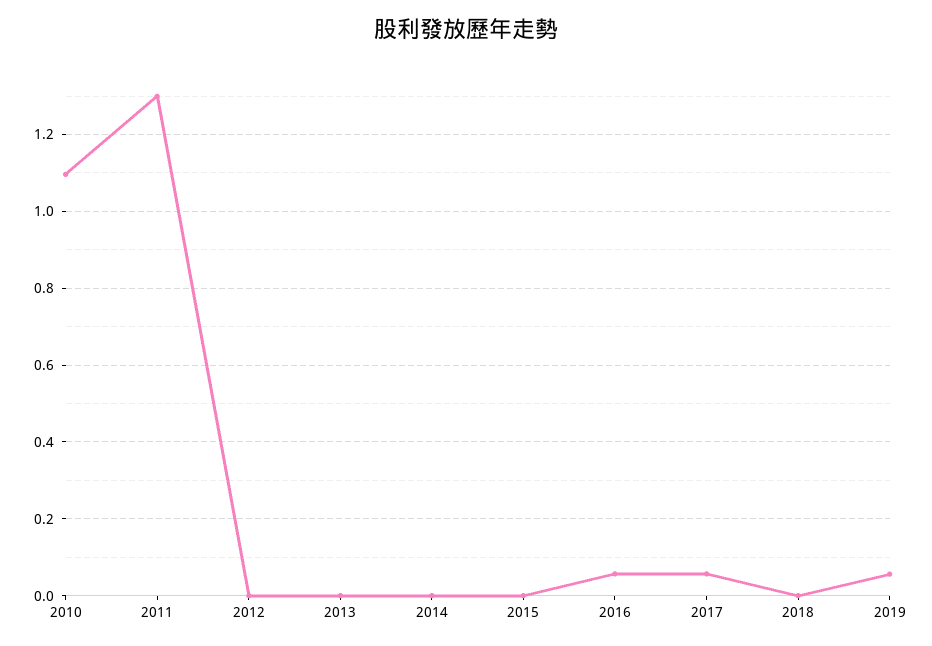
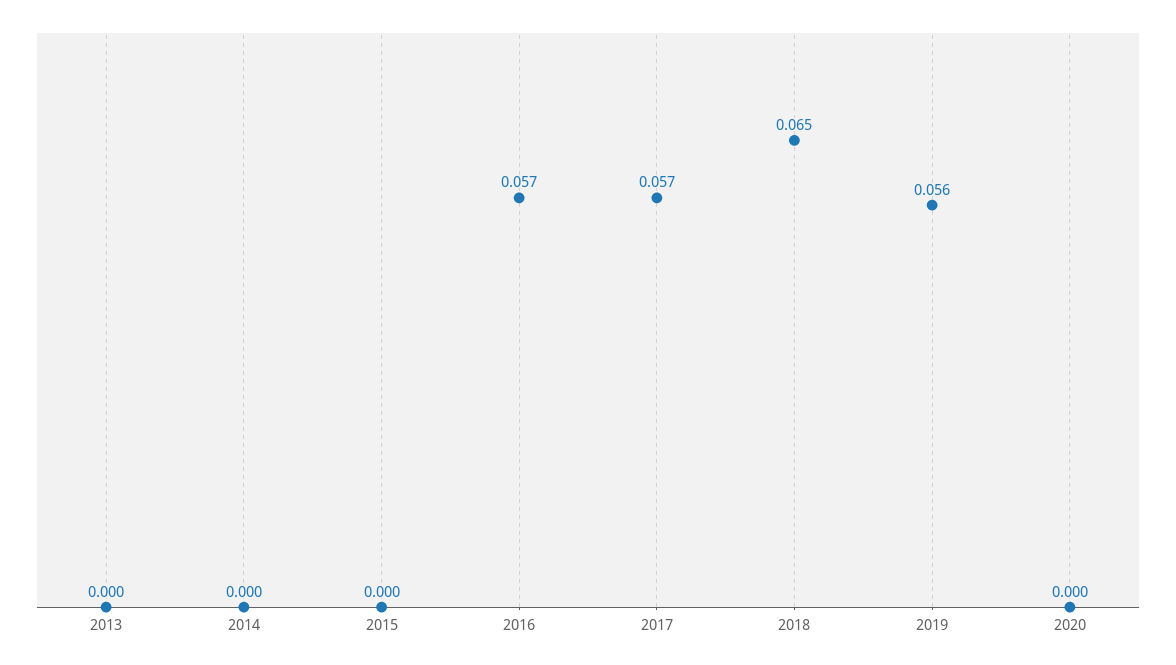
2010: 1.1 -> none
2011: 1.3 -> none
2012: 0 -> none
2018: 0 -> 0.065
2020: none -> 0

